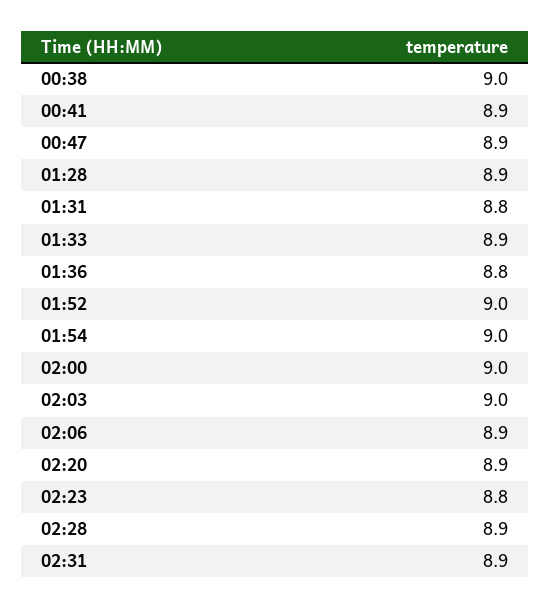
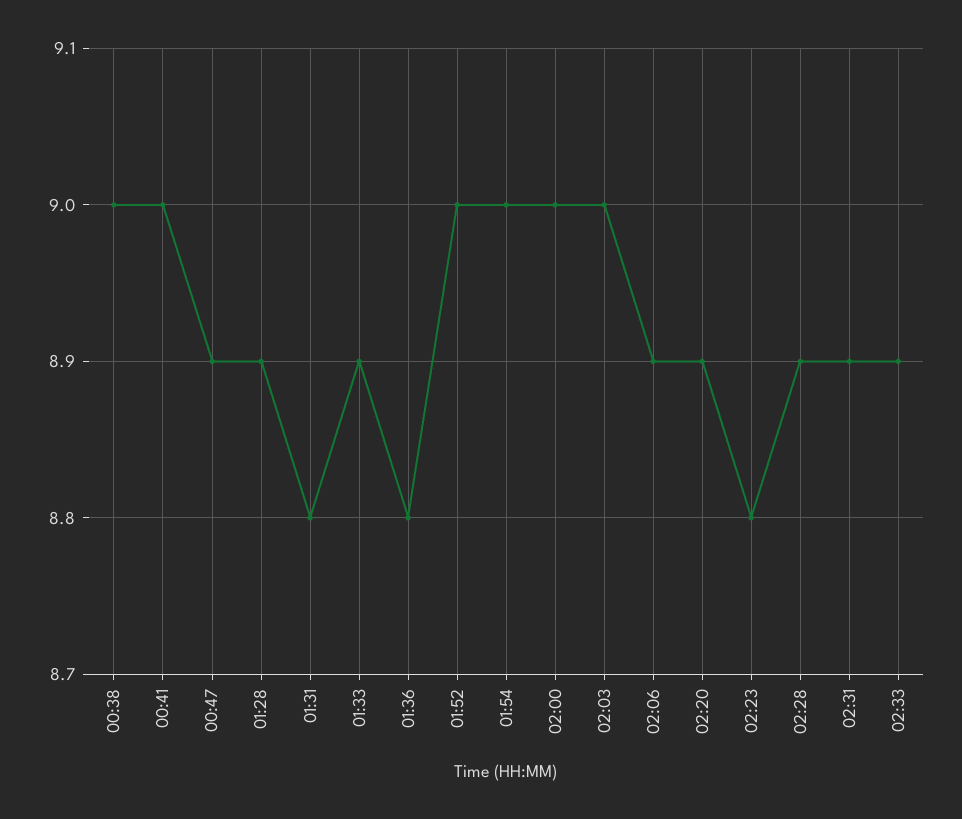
00:41: 8.9 -> 9
02:33: none -> 8.9

